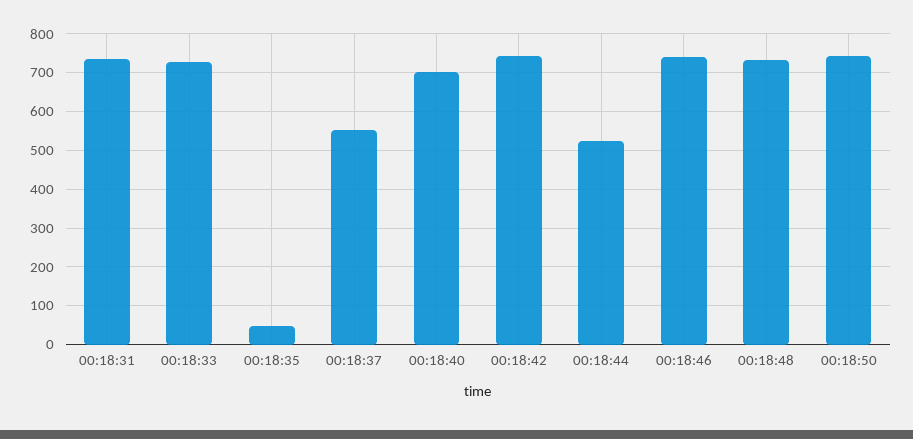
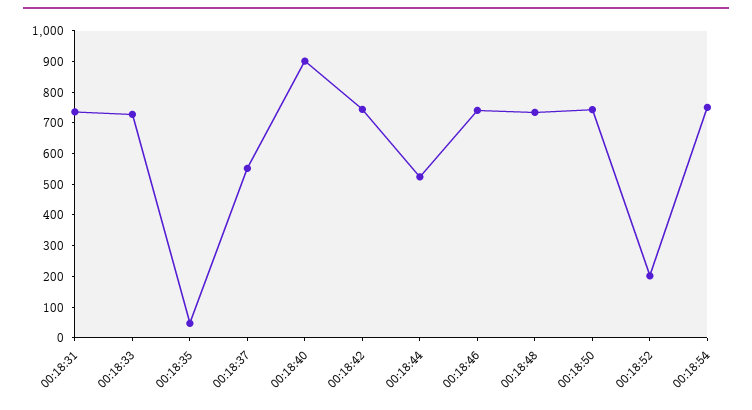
00:18:40: 700 -> 900
00:18:52: none -> 200
00:18:54: none -> 750

